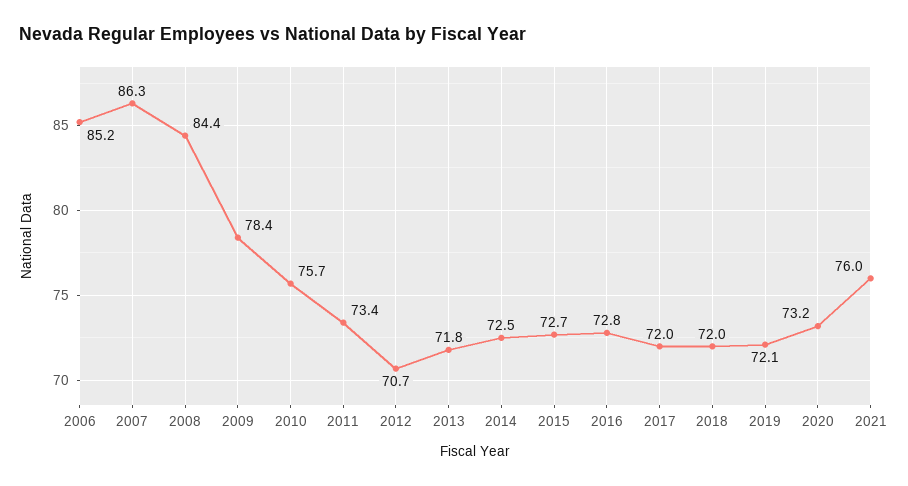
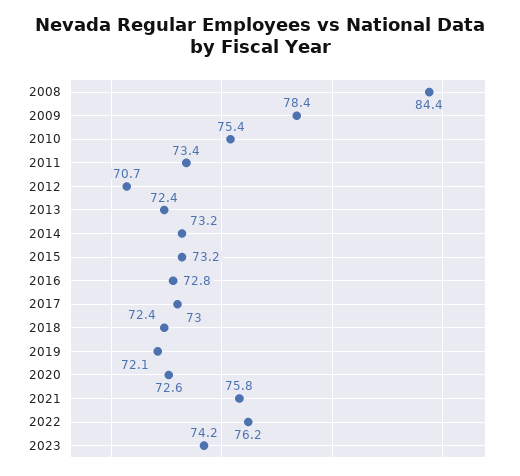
2006: 85.2 -> none
2007: 86.3 -> none
2010: 75.7 -> 75.4
2013: 71.8 -> 72.4
2014: 72.5 -> 73.2
2015: 72.7 -> 73.2
2017: 72 -> 73
2018: 72 -> 72.4
2020: 73.2 -> 72.6
2021: 76 -> 75.8
2022: none -> 76.2
2023: none -> 74.2

